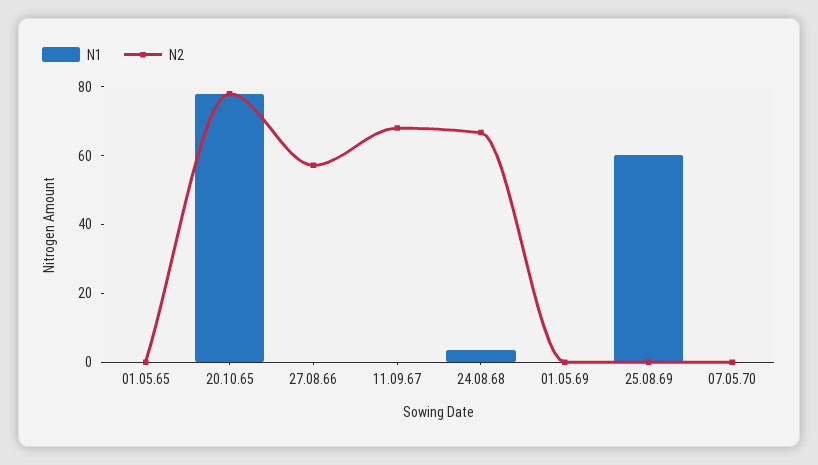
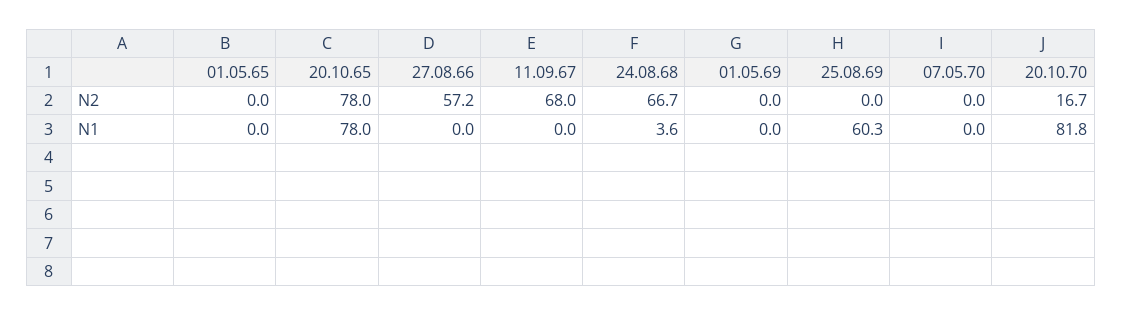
N2, 20.10.70: none -> 16.7
N1, 20.10.70: none -> 81.8

